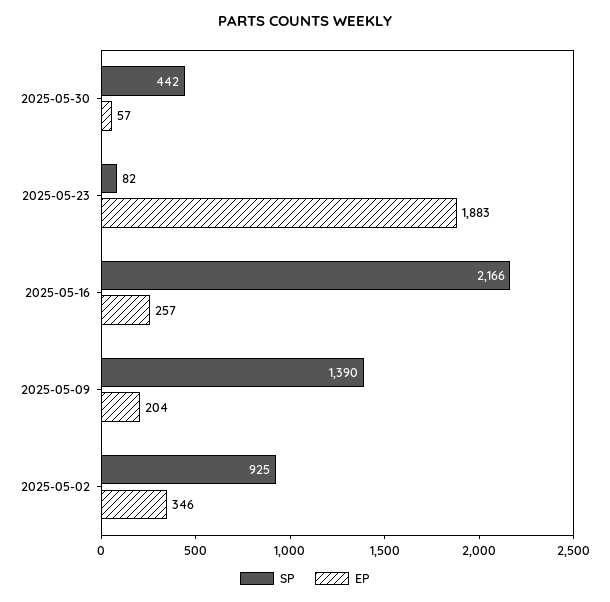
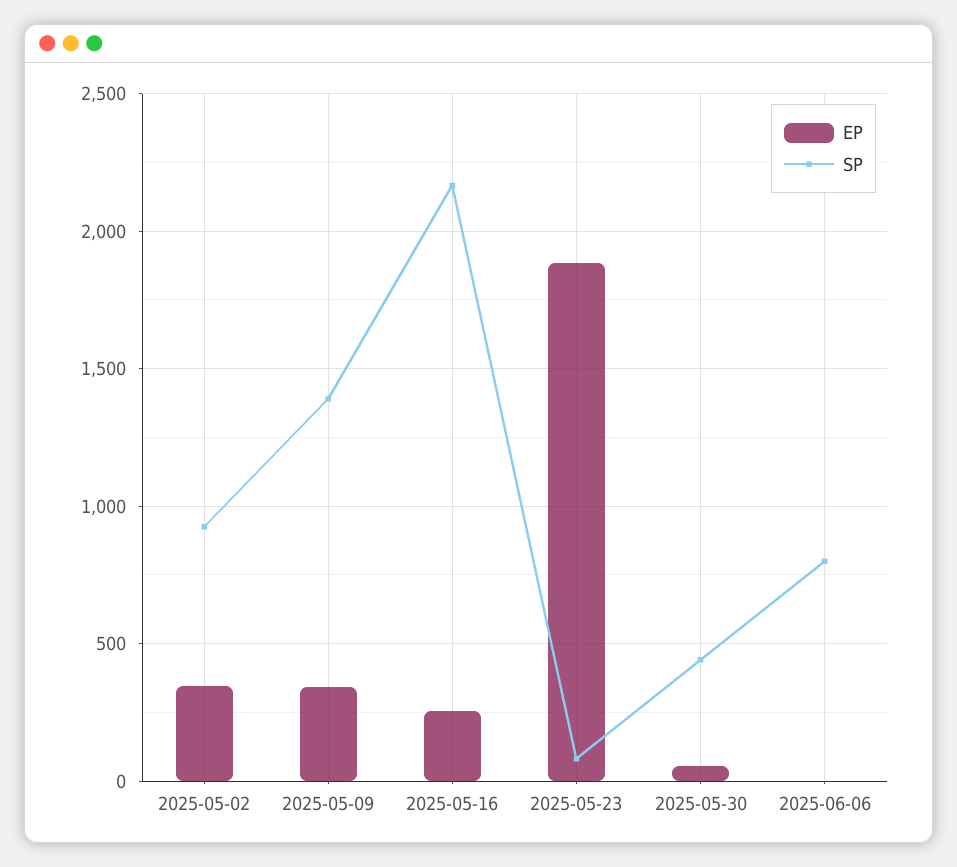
EP, 2025-05-09: 204 -> 350
EP, 2025-06-06: none -> 0
SP, 2025-06-06: none -> 800

